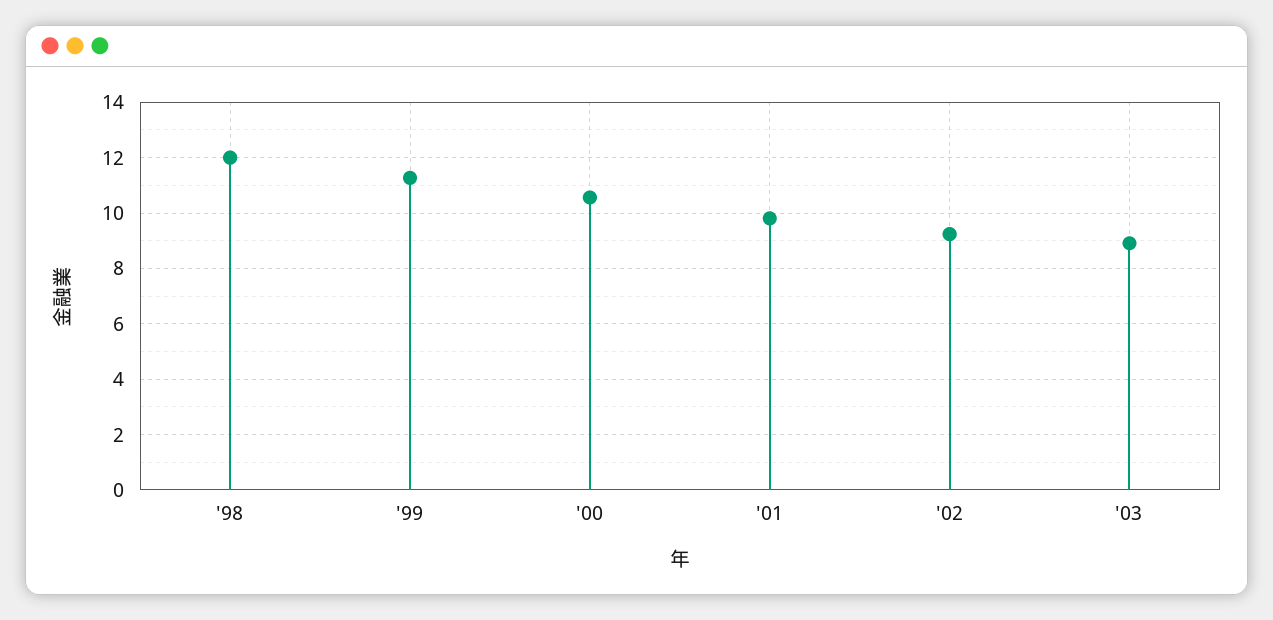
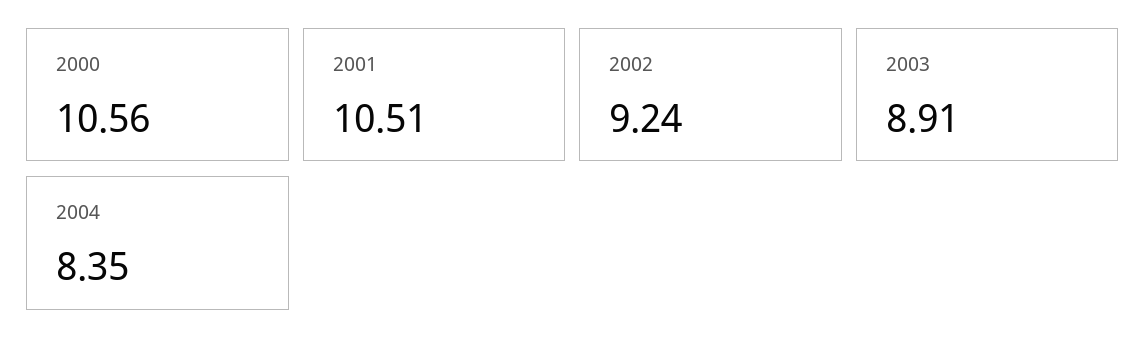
'98: 12 -> none
'99: 11.25 -> none
'01: 9.75 -> 10.51
2004: none -> 8.35

